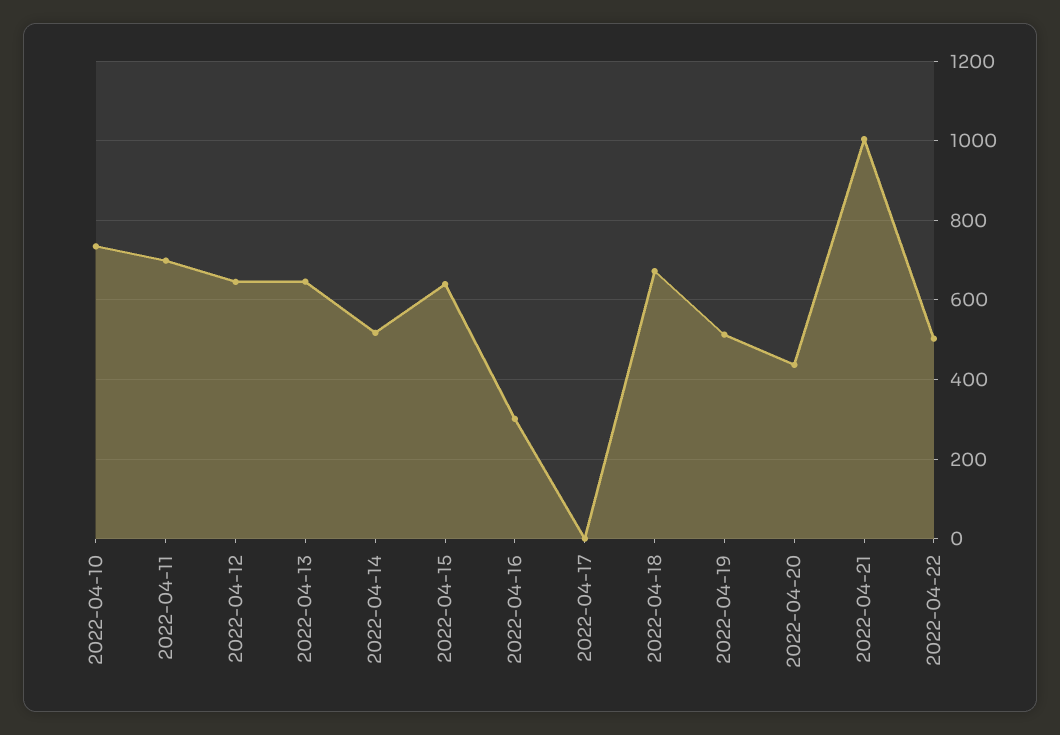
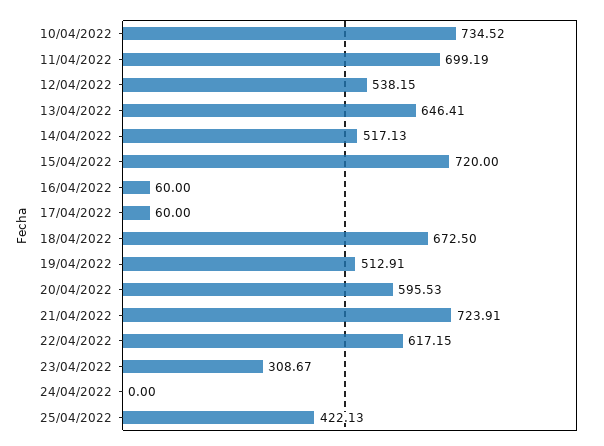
2022-04-12: 640 -> 538.15
2022-04-15: 640 -> 720
2022-04-16: 300 -> 60
2022-04-17: 0 -> 60
2022-04-20: 440 -> 595.53
2022-04-21: 1000 -> 723.91
2022-04-22: 500 -> 617.15
23/04/2022: none -> 308.67
24/04/2022: none -> 0
25/04/2022: none -> 422.13

